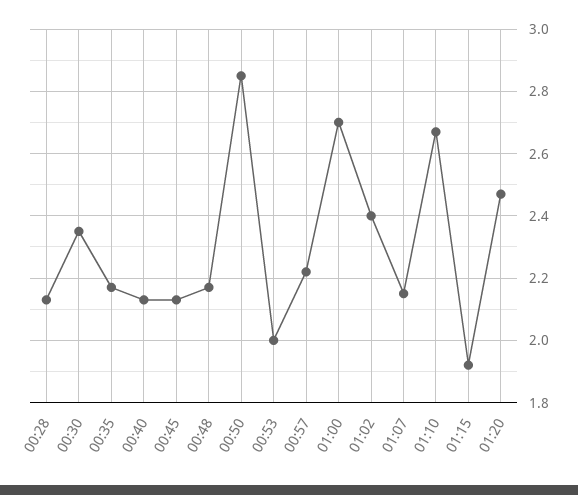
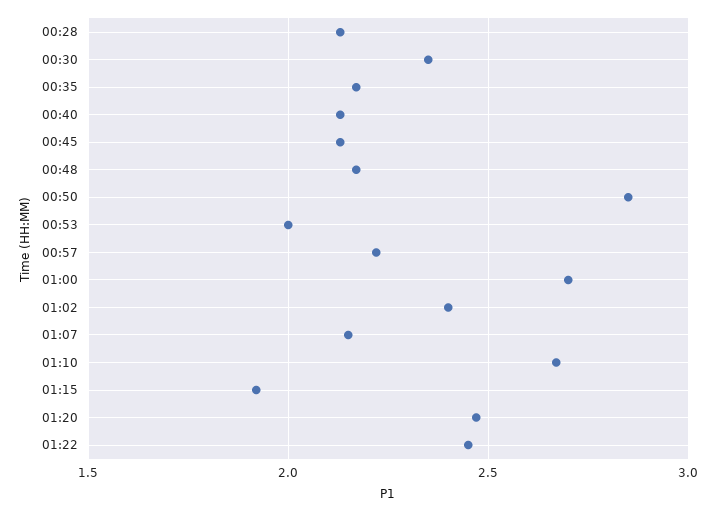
01:22: none -> 2.45

